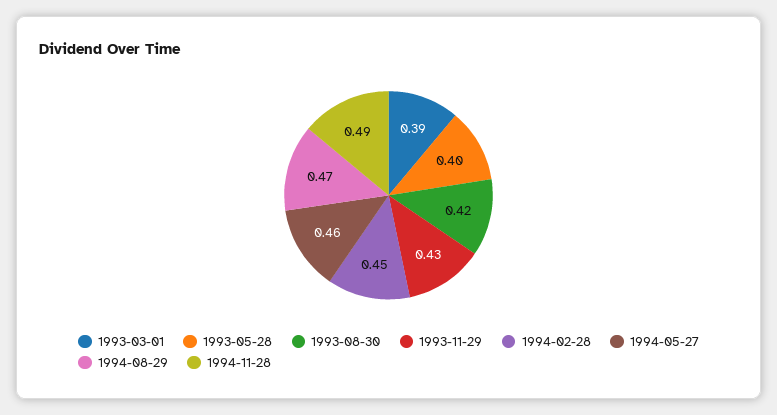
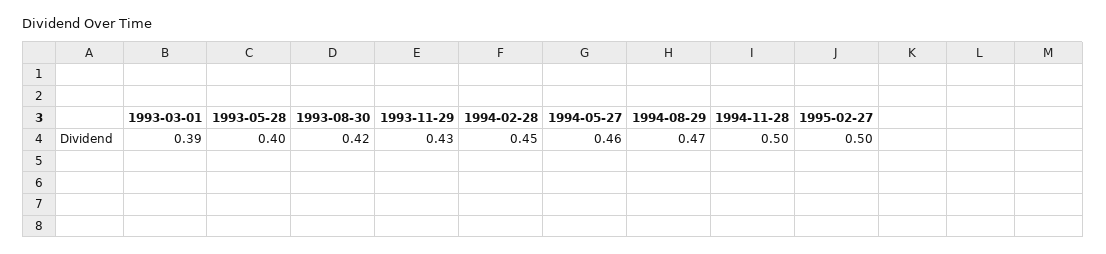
1994-11-28: 0.49 -> 0.5
1995-02-27: none -> 0.5

